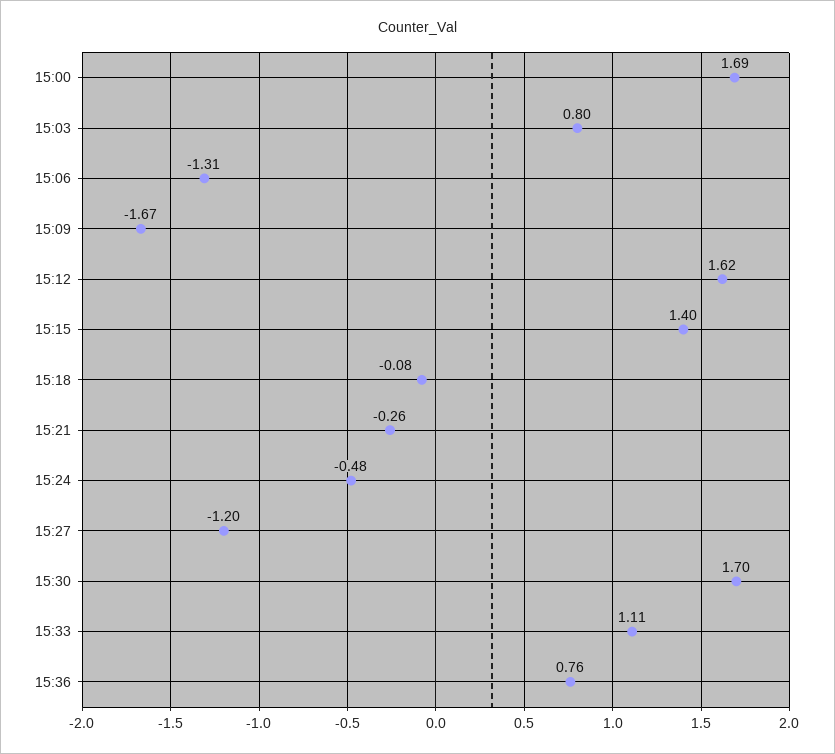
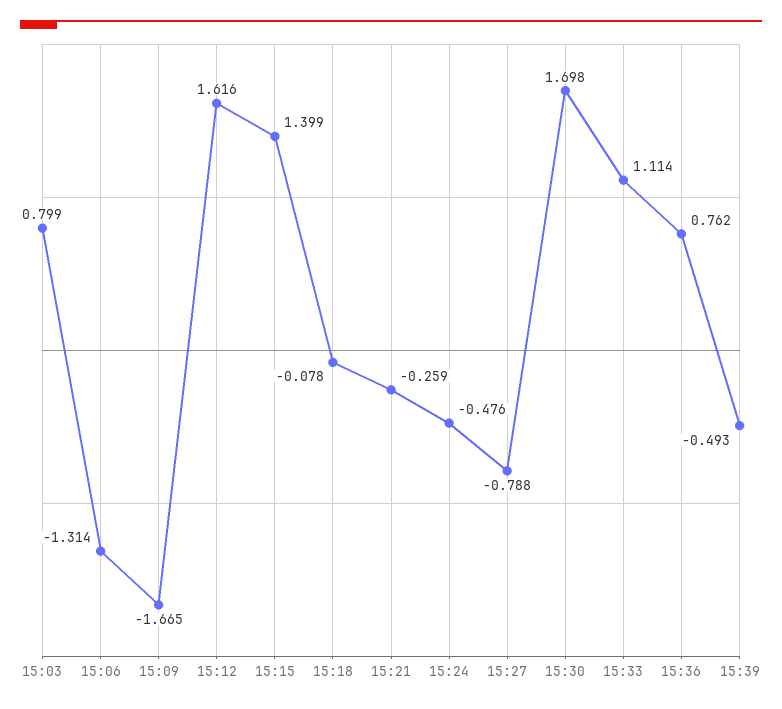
15:00: 1.69 -> none
15:27: -1.2 -> -0.788
15:39: none -> -0.493

